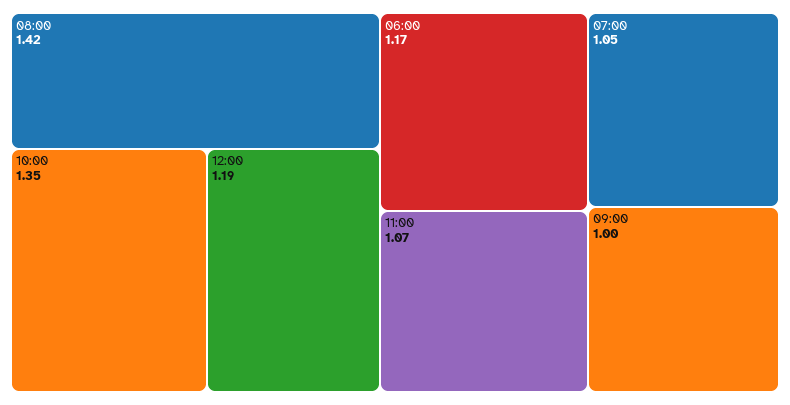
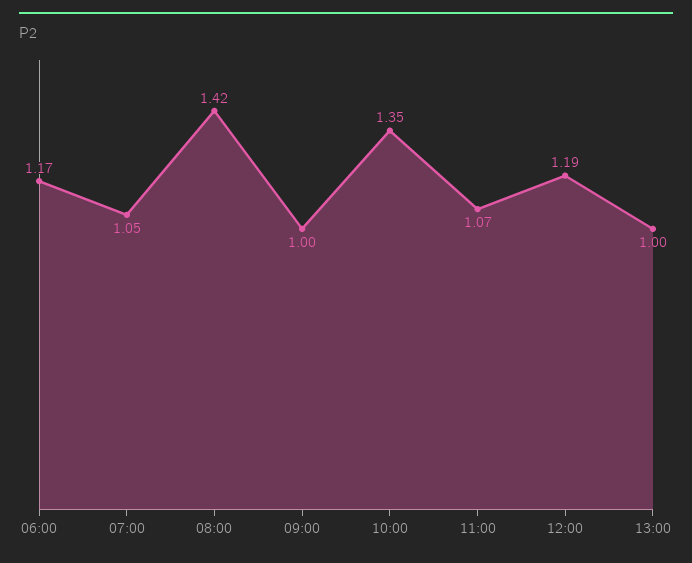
13:00: none -> 1

